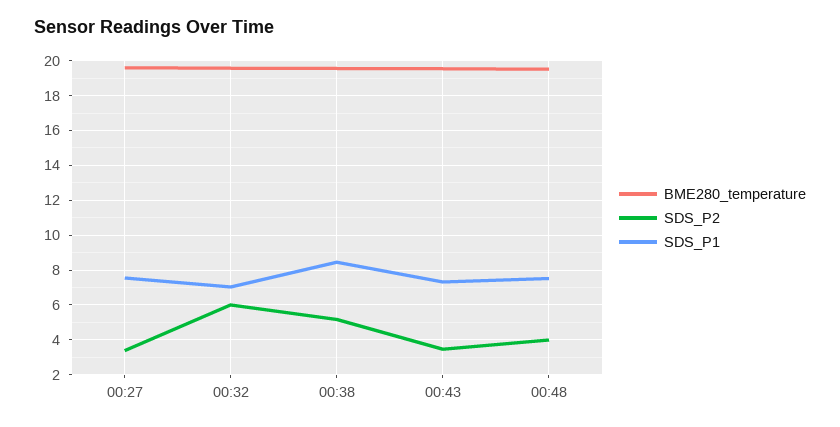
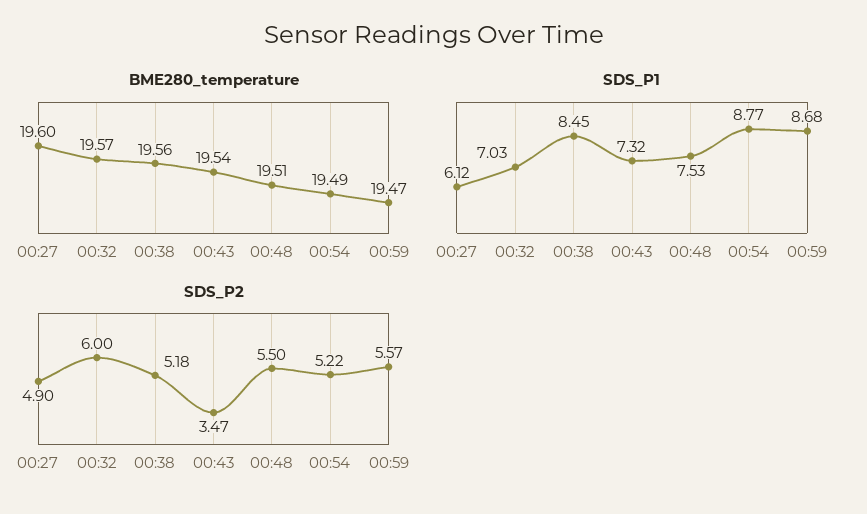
SDS_P2, 00:27: 3.5 -> 4.9
SDS_P1, 00:27: 7.5 -> 6.12
SDS_P2, 00:48: 4 -> 5.5
BME280_temperature, 00:54: none -> 19.49
BME280_temperature, 00:59: none -> 19.47
SDS_P1, 00:54: none -> 8.77
SDS_P1, 00:59: none -> 8.68
SDS_P2, 00:54: none -> 5.22
SDS_P2, 00:59: none -> 5.57

